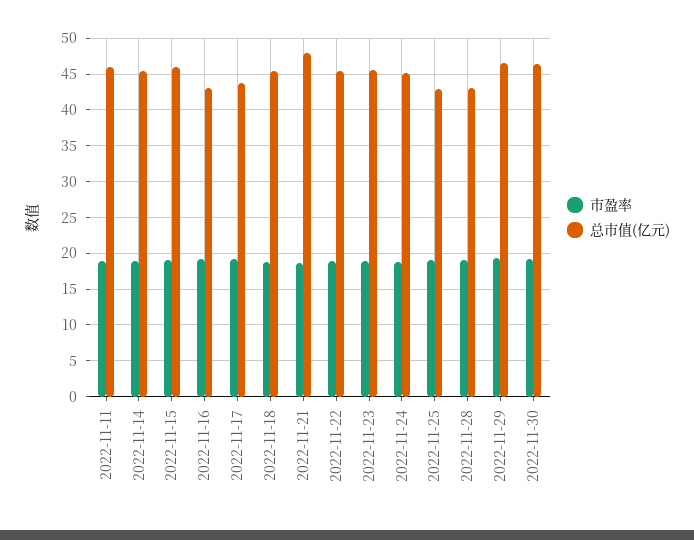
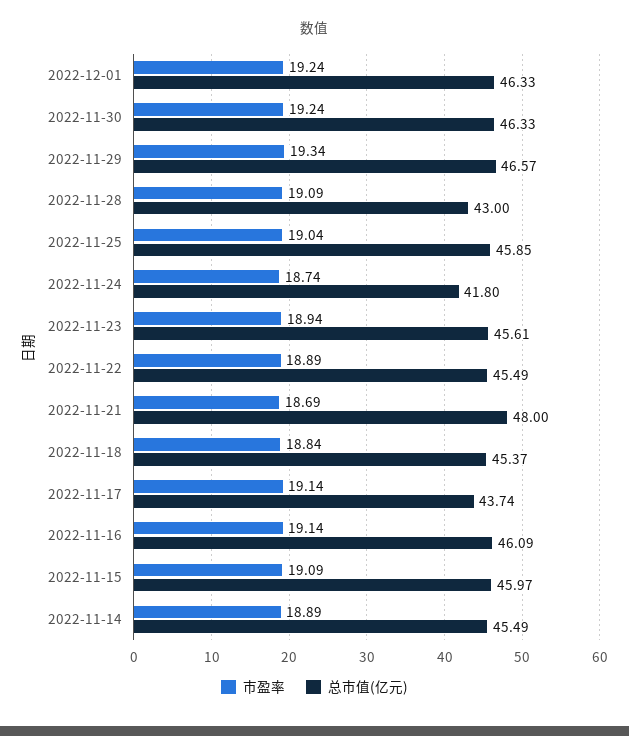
市盈率, 2022-11-11: 19 -> none
总市值(亿元), 2022-11-11: 46 -> none
总市值(亿元), 2022-11-16: 43 -> 46.09
总市值(亿元), 2022-11-24: 45 -> 41.8
总市值(亿元), 2022-11-25: 43 -> 45.85
市盈率, 2022-12-01: none -> 19.24
总市值(亿元), 2022-12-01: none -> 46.33

